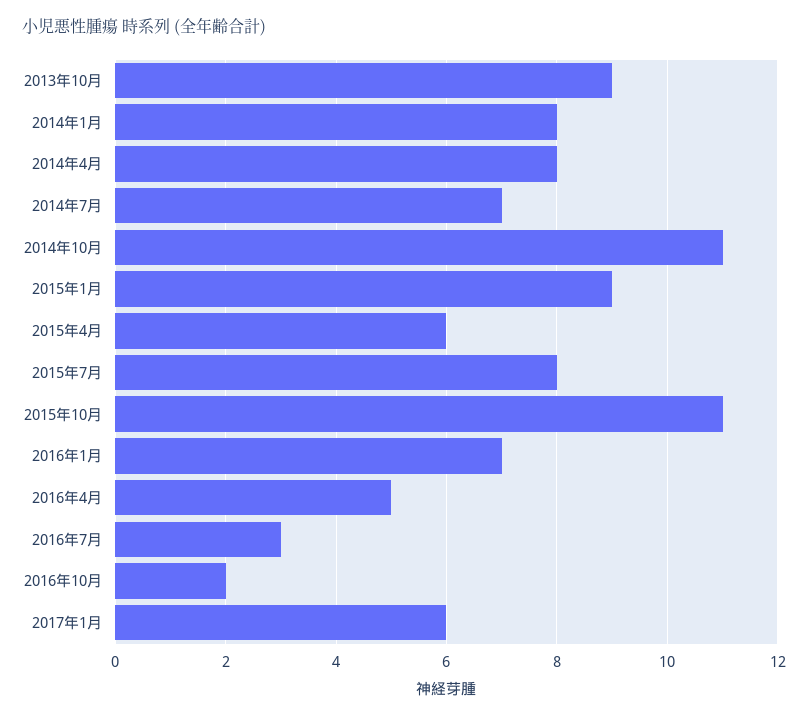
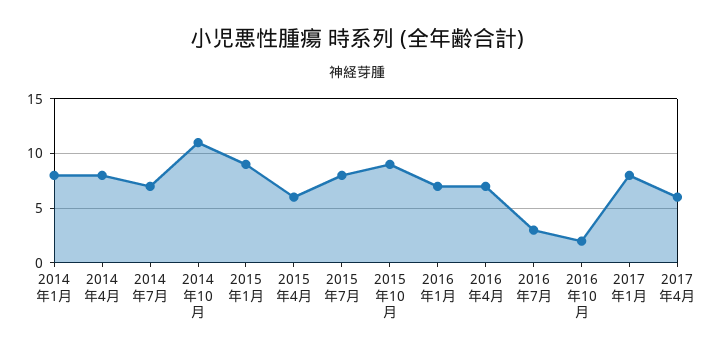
2013年10月: 9 -> none
2015年10月: 11 -> 9
2016年4月: 5 -> 7
2017年1月: 6 -> 8
2017年4月: none -> 6

